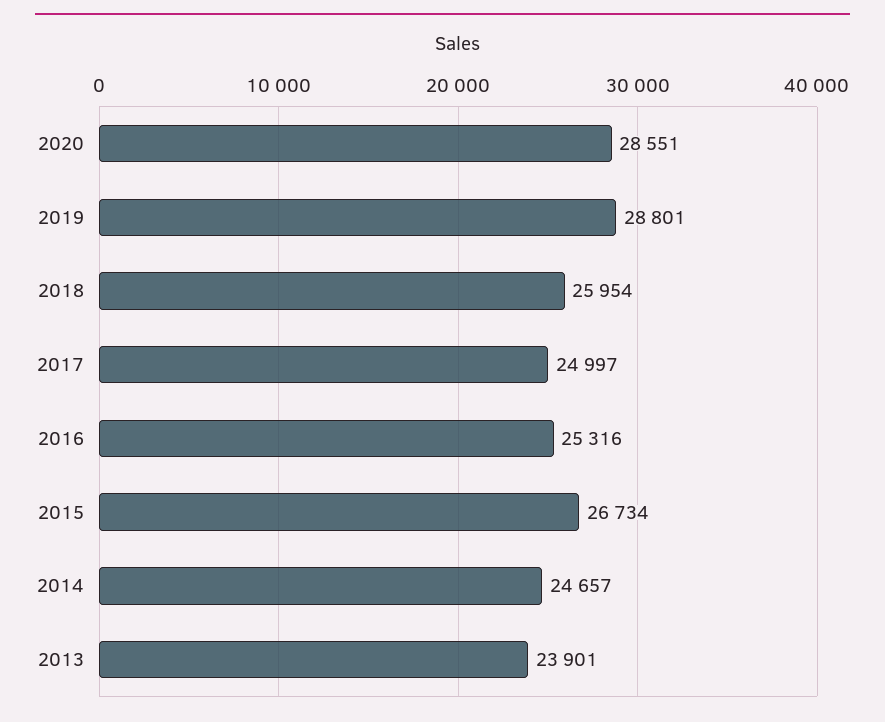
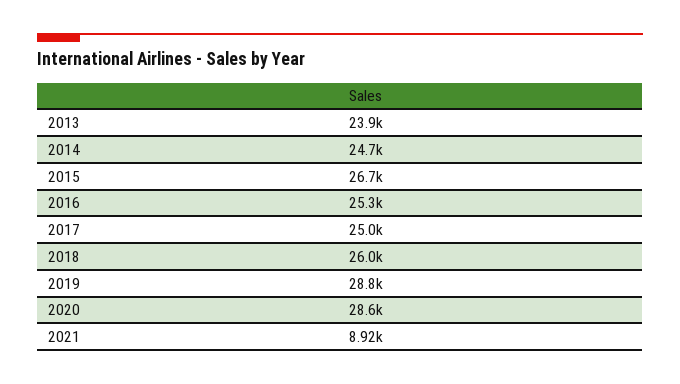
2021: none -> 8920

